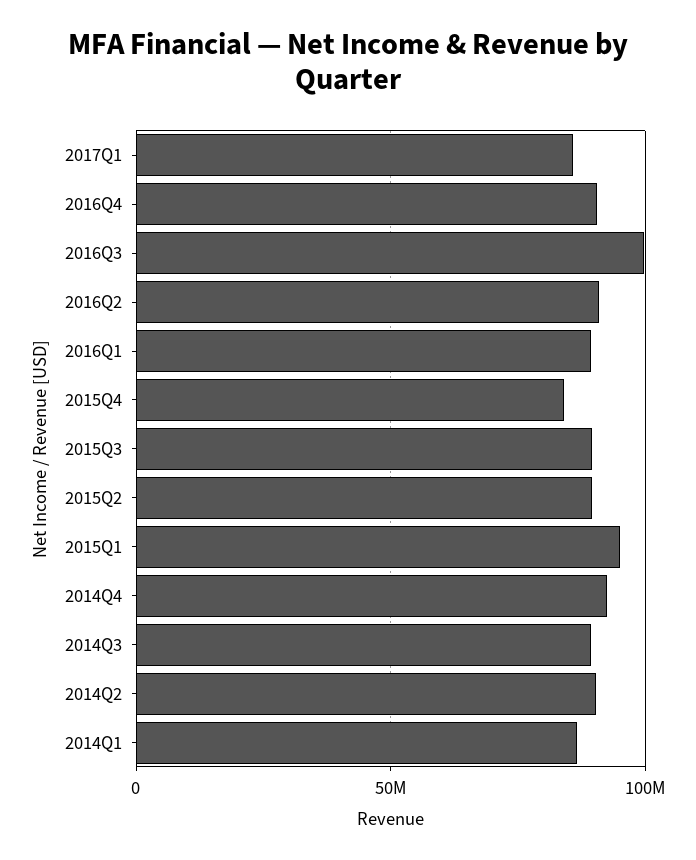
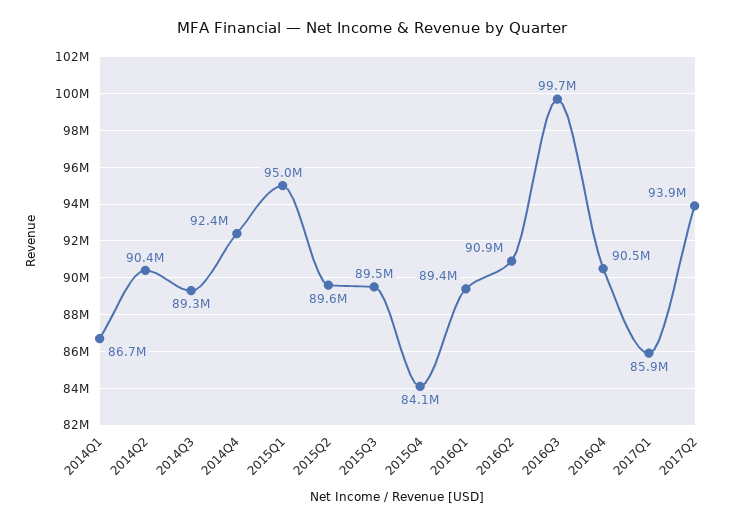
2017Q2: none -> 93900000

